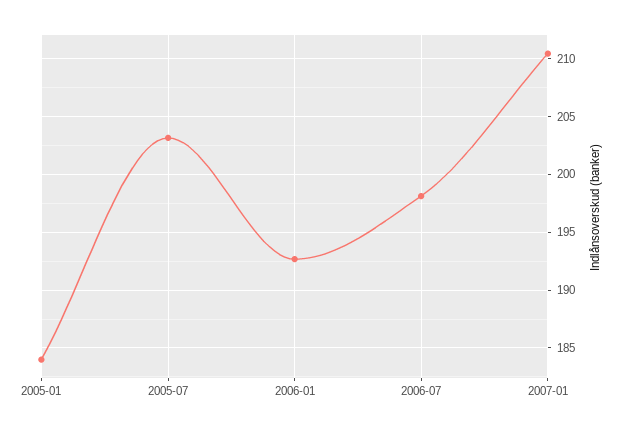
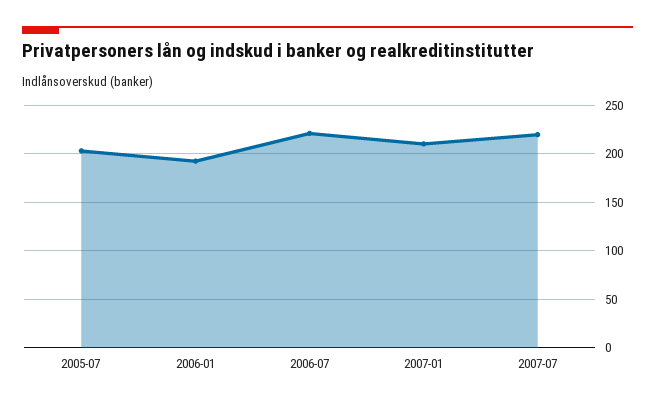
2005-01: 184 -> none
2006-07: 198 -> 220
2007-07: none -> 220

